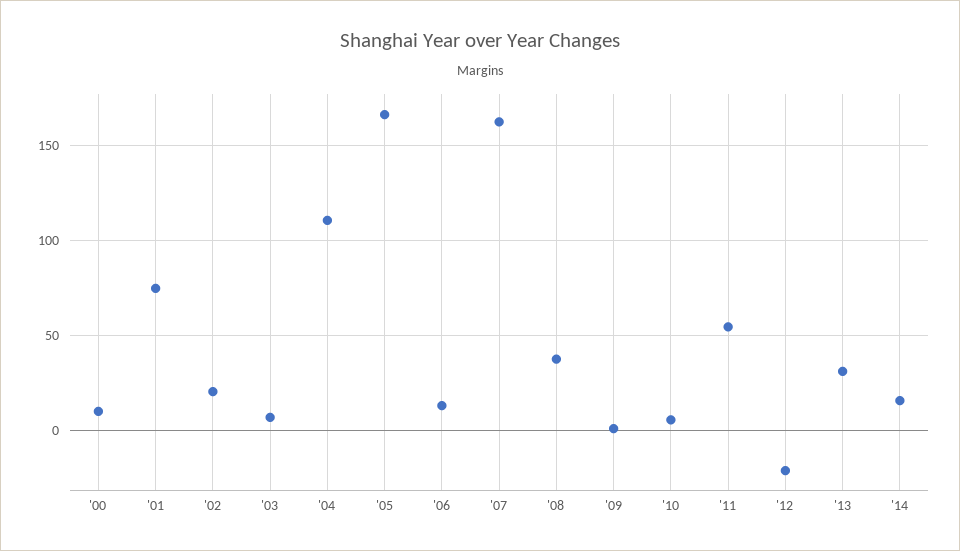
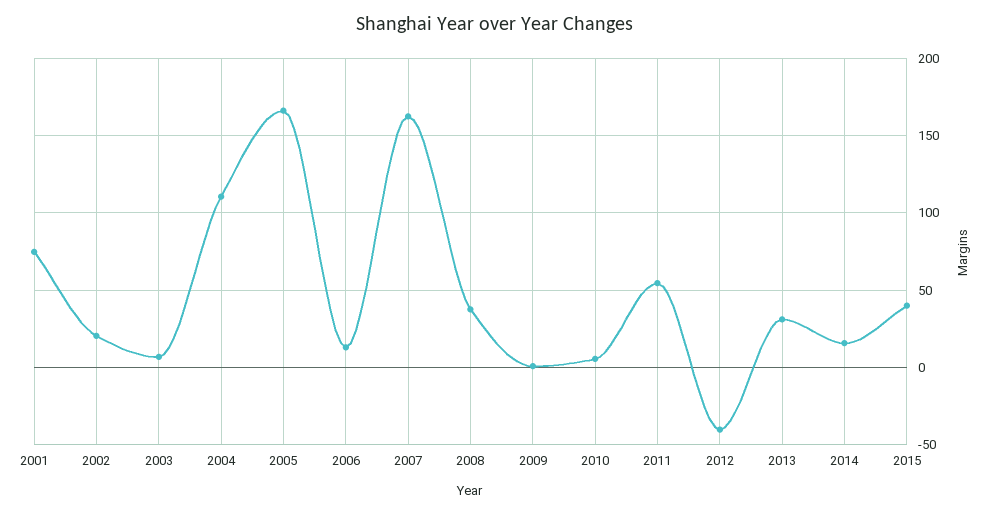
'00: 10 -> none
'12: -20 -> -40
2015: none -> 40

